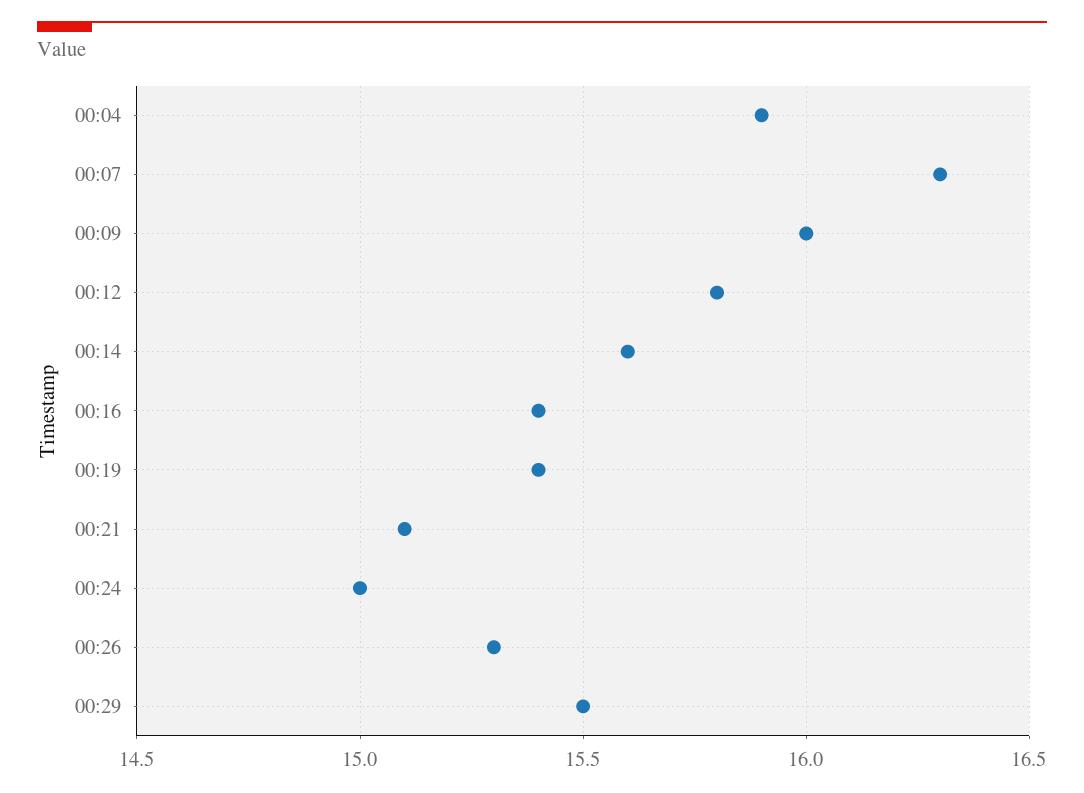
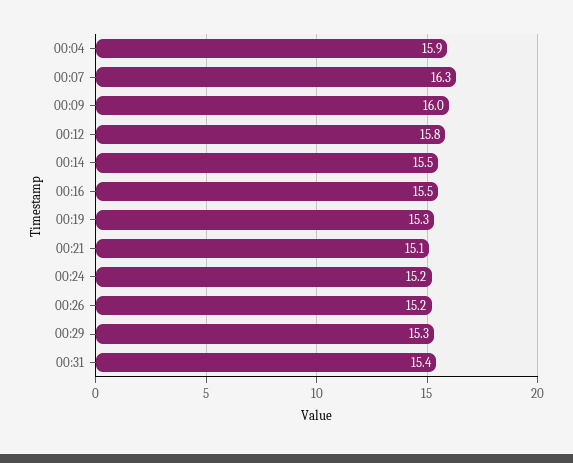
00:14: 15.6 -> 15.5
00:16: 15.4 -> 15.5
00:19: 15.4 -> 15.3
00:24: 15 -> 15.2
00:26: 15.3 -> 15.2
00:29: 15.5 -> 15.3
00:31: none -> 15.4

